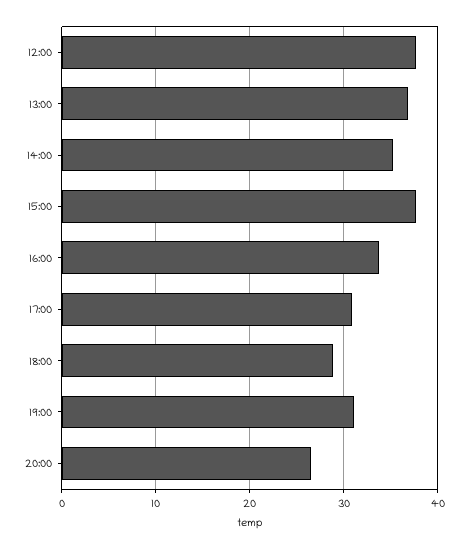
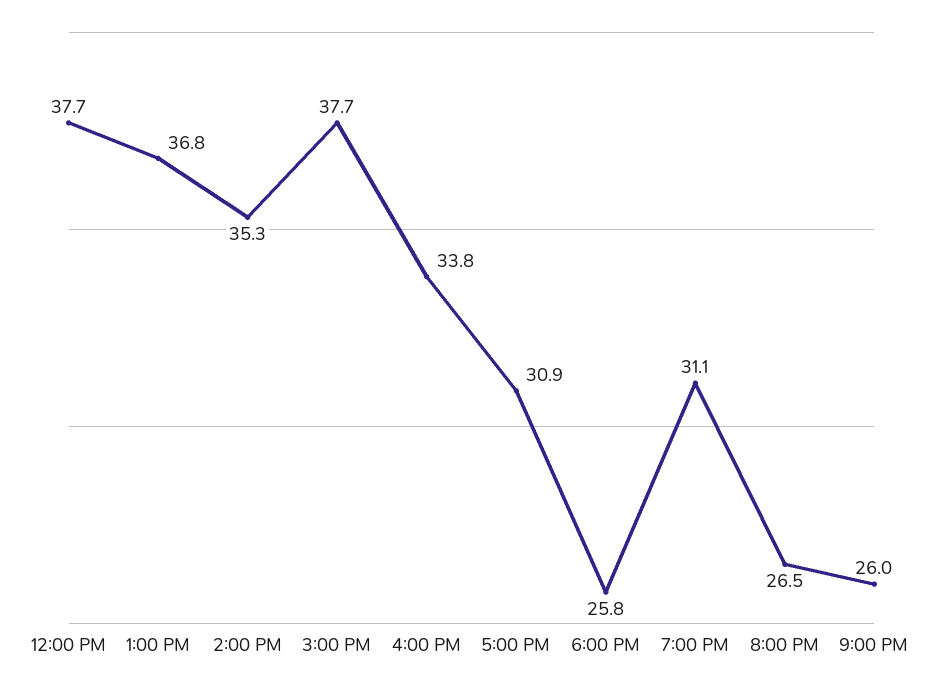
18:00: 29 -> 25.8
9:00 PM: none -> 26

